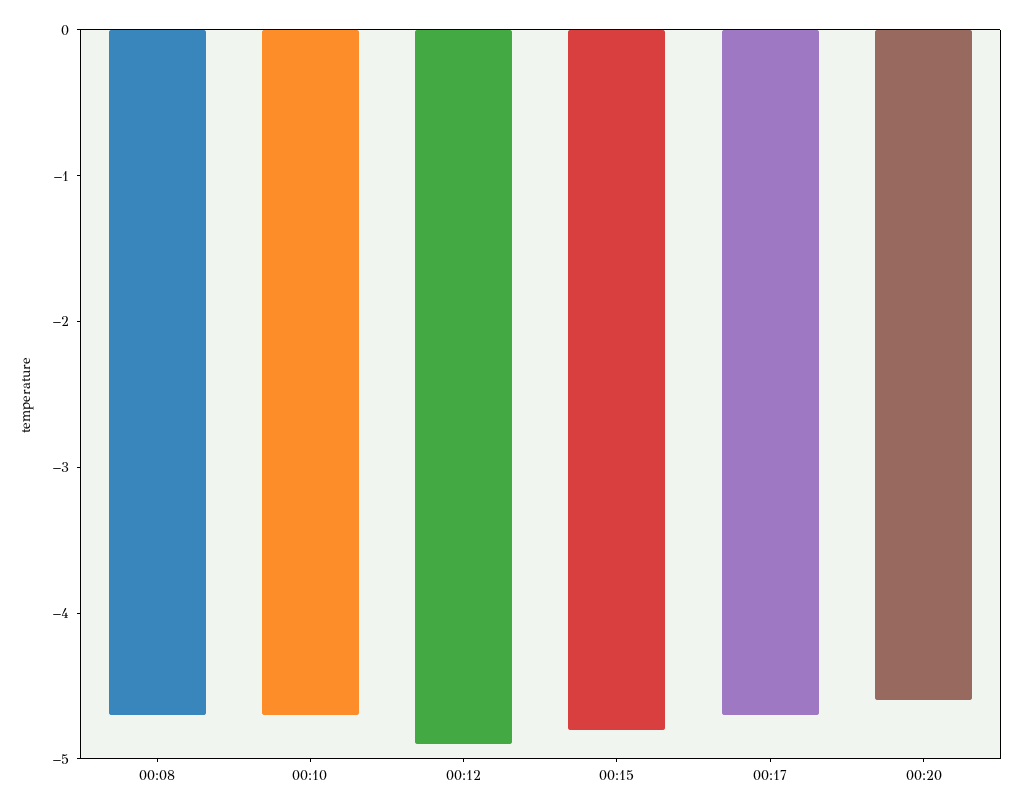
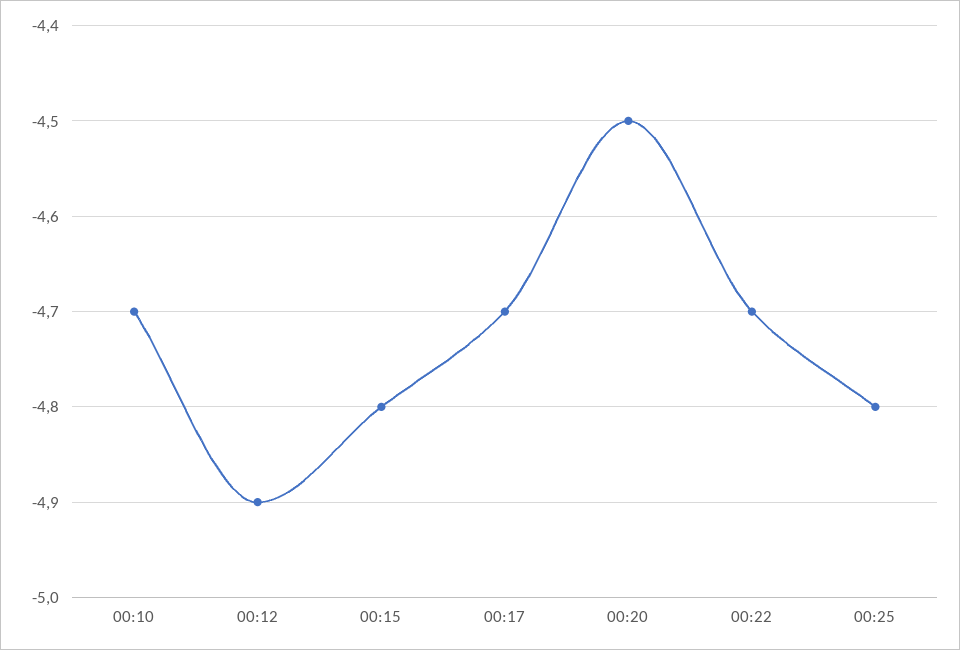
00:08: -4.7 -> none
00:20: -4.6 -> -4.5
00:22: none -> -4.7
00:25: none -> -4.8

